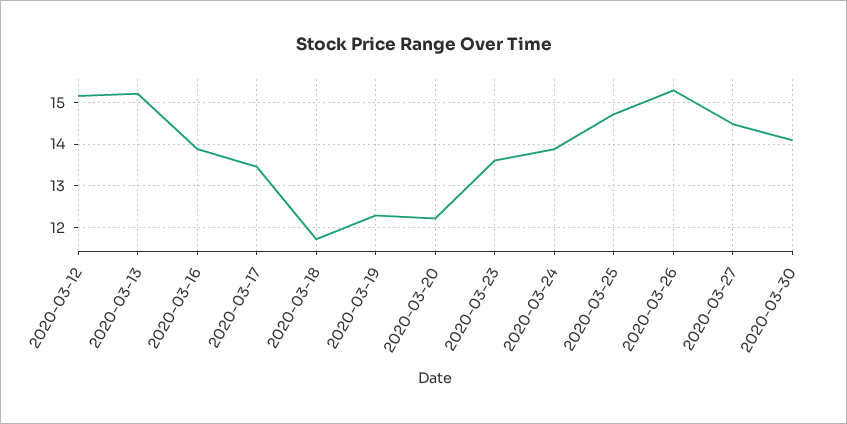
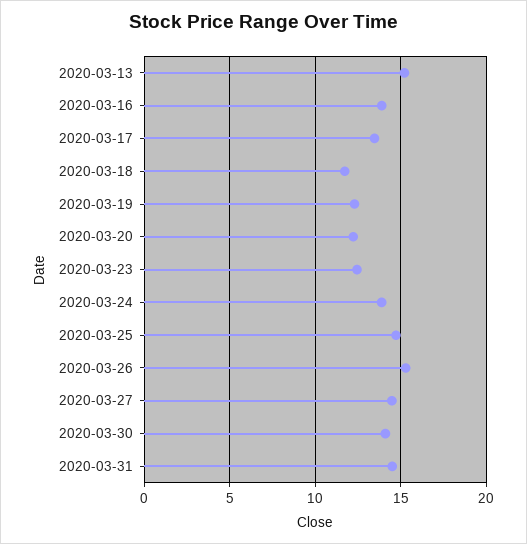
2020-03-12: 15.2 -> none
2020-03-23: 13.6 -> 12.5
2020-03-31: none -> 14.5

